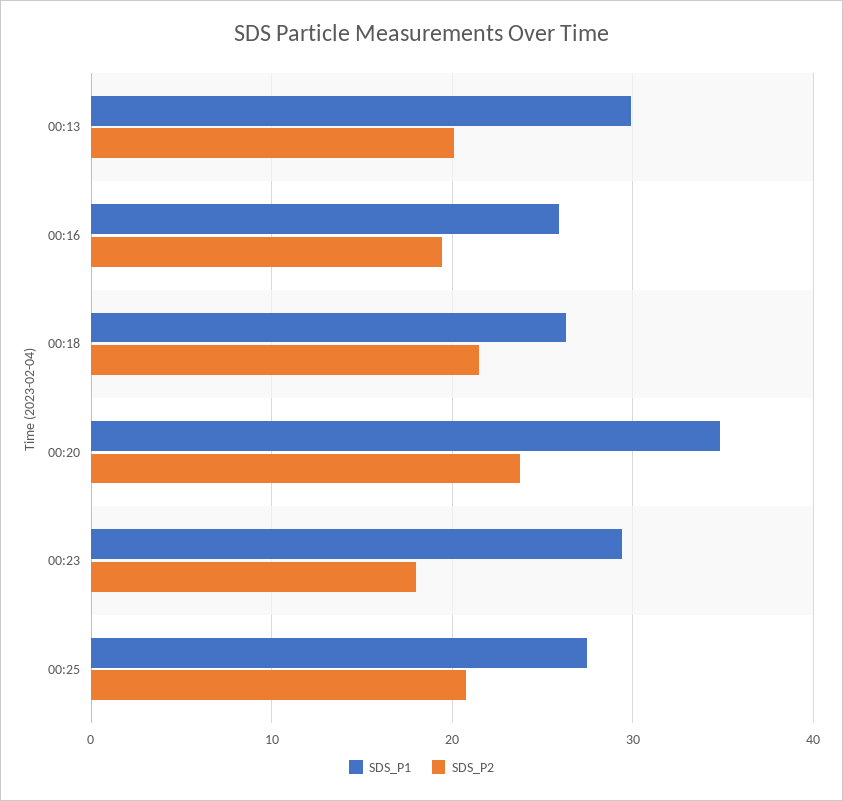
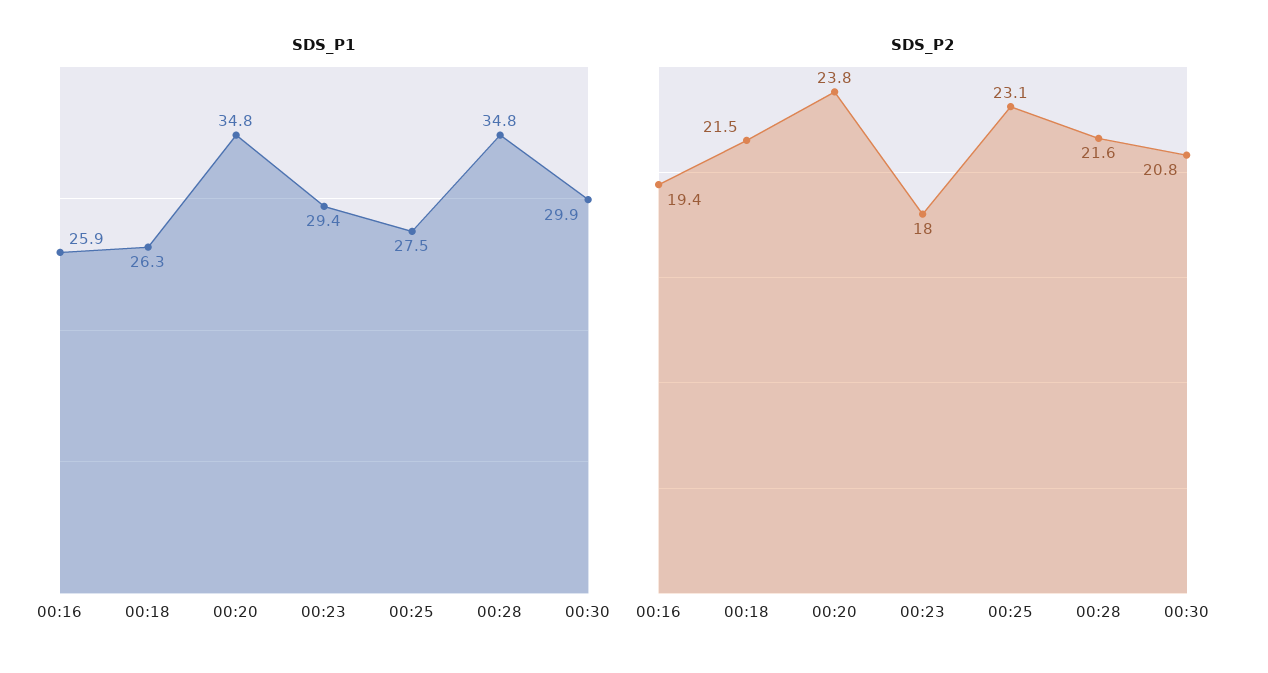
SDS_P1, 00:13: 30 -> none
SDS_P2, 00:13: 20 -> none
SDS_P2, 00:25: 21 -> 23.1
SDS_P1, 00:28: none -> 34.8
SDS_P1, 00:30: none -> 29.9
SDS_P2, 00:28: none -> 21.6
SDS_P2, 00:30: none -> 20.8

